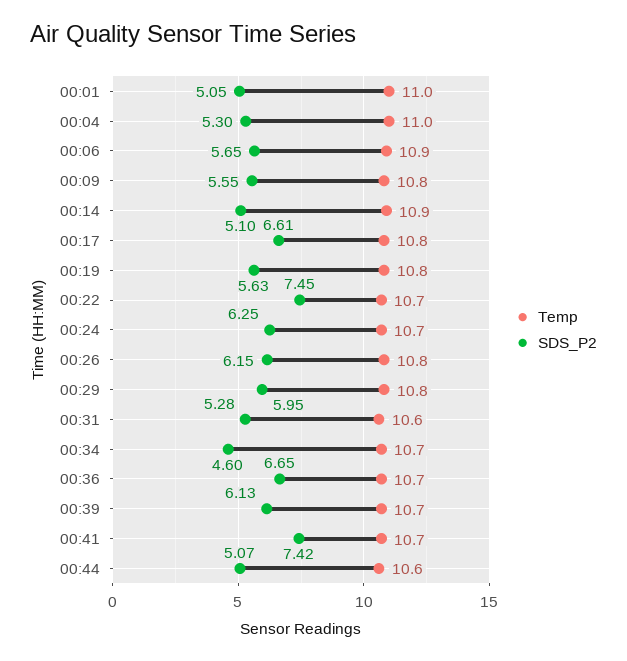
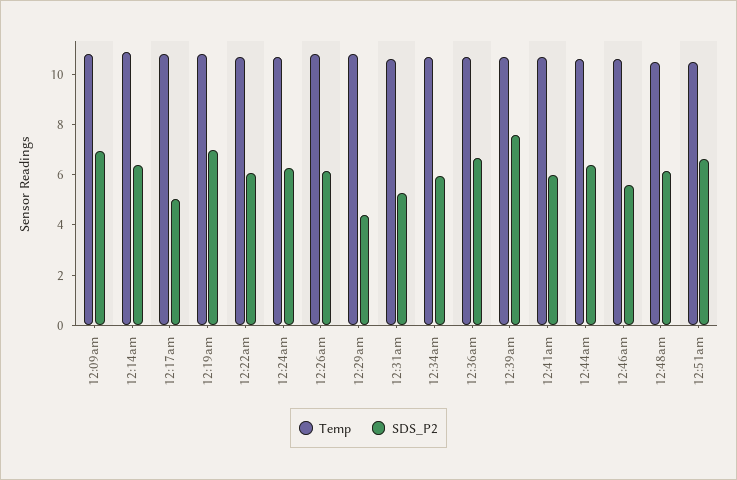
Temp, 00:01: 11 -> none
SDS_P2, 00:01: 5.05 -> none
Temp, 00:04: 11 -> none
SDS_P2, 00:04: 5.3 -> none
Temp, 00:06: 10.9 -> none
SDS_P2, 00:06: 5.65 -> none
SDS_P2, 00:09: 5.55 -> 7
SDS_P2, 00:14: 5.1 -> 6.5
SDS_P2, 00:17: 6.61 -> 5
SDS_P2, 00:19: 5.63 -> 7
SDS_P2, 00:22: 7.45 -> 6
SDS_P2, 00:29: 5.95 -> 4.5
SDS_P2, 00:34: 4.6 -> 6
SDS_P2, 00:39: 6.13 -> 7.5
SDS_P2, 00:41: 7.42 -> 6
SDS_P2, 00:44: 5.07 -> 6.5
Temp, 12:46am: none -> 10.5
SDS_P2, 12:46am: none -> 5.5
Temp, 12:48am: none -> 10.5
SDS_P2, 12:48am: none -> 6
Temp, 12:51am: none -> 10.5
SDS_P2, 12:51am: none -> 6.5

